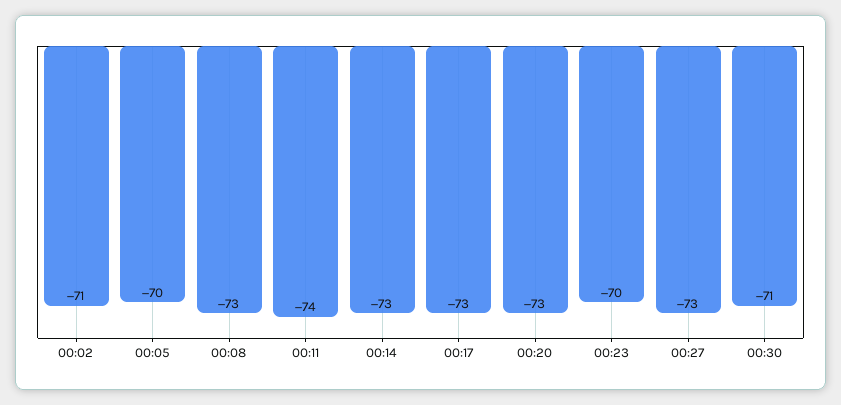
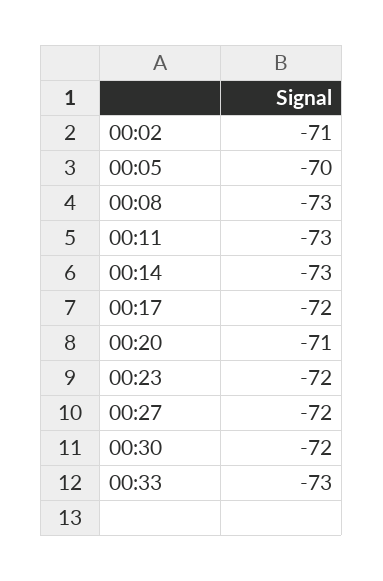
00:11: -74 -> -73
00:17: -73 -> -72
00:20: -73 -> -71
00:23: -70 -> -72
00:27: -73 -> -72
00:30: -71 -> -72
00:33: none -> -73

